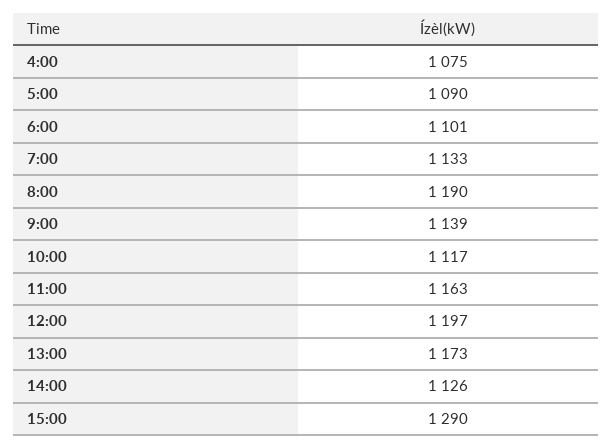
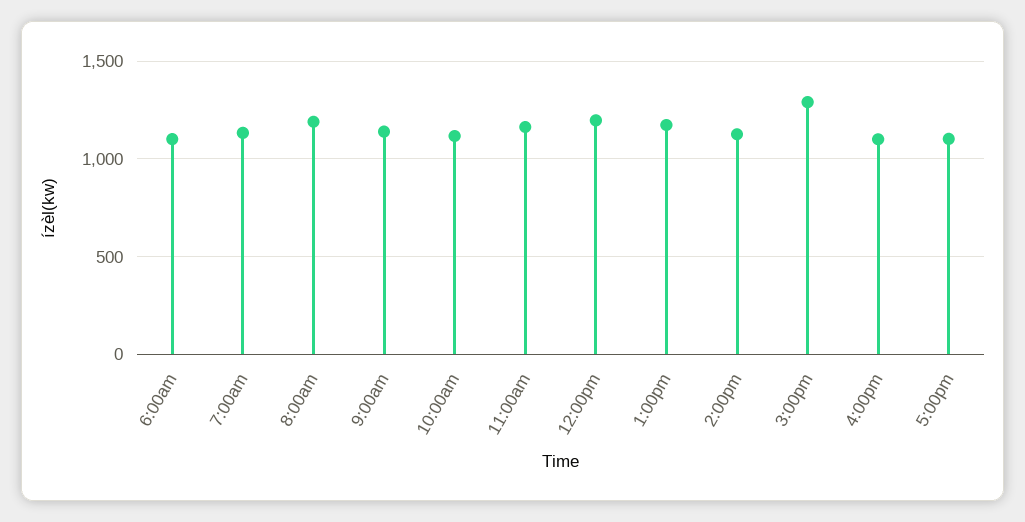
4:00: 1075 -> none
5:00: 1090 -> none
4:00pm: none -> 1100
5:00pm: none -> 1100

